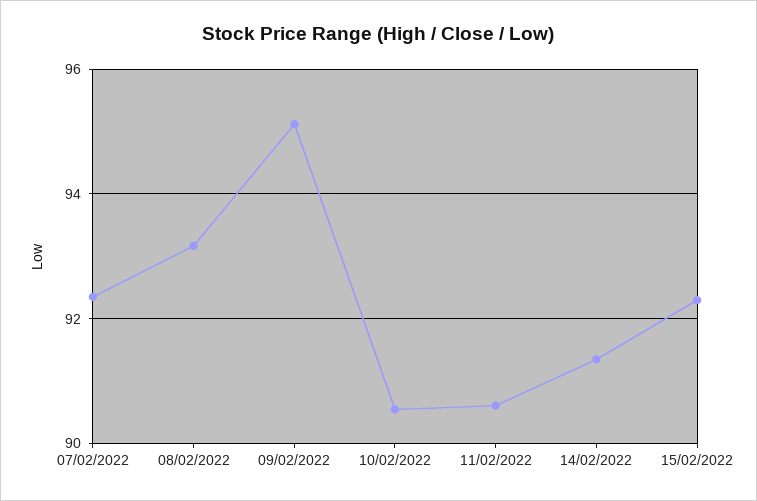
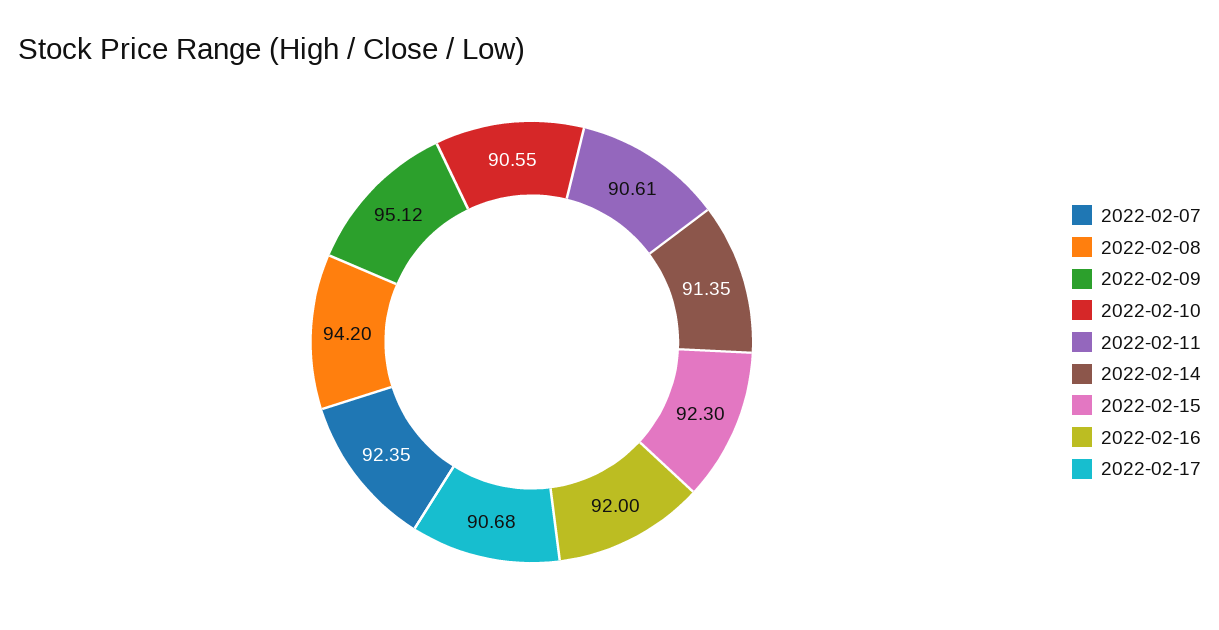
08/02/2022: 93.2 -> 94.2
2022-02-16: none -> 92
2022-02-17: none -> 90.68

